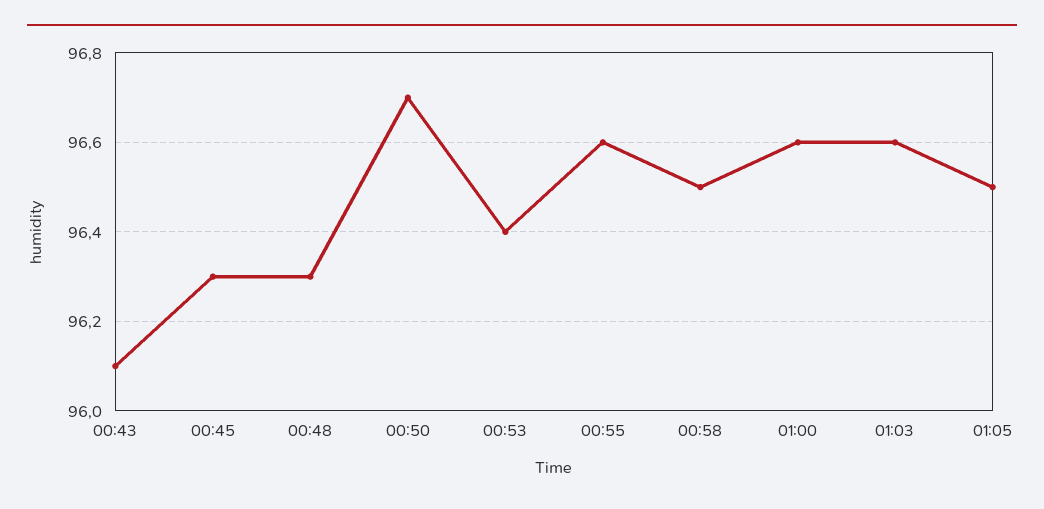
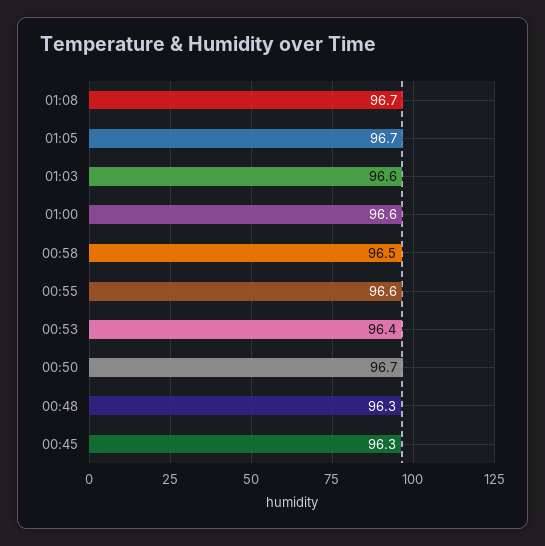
00:43: 96.1 -> none
01:05: 96.5 -> 96.7
01:08: none -> 96.7

